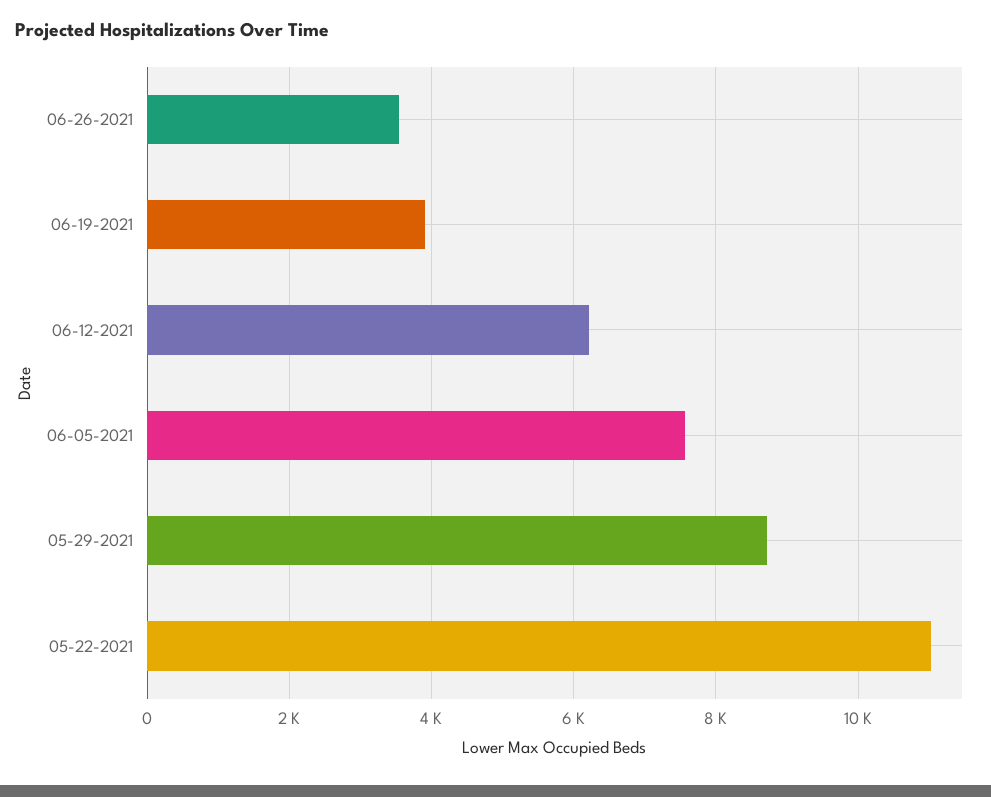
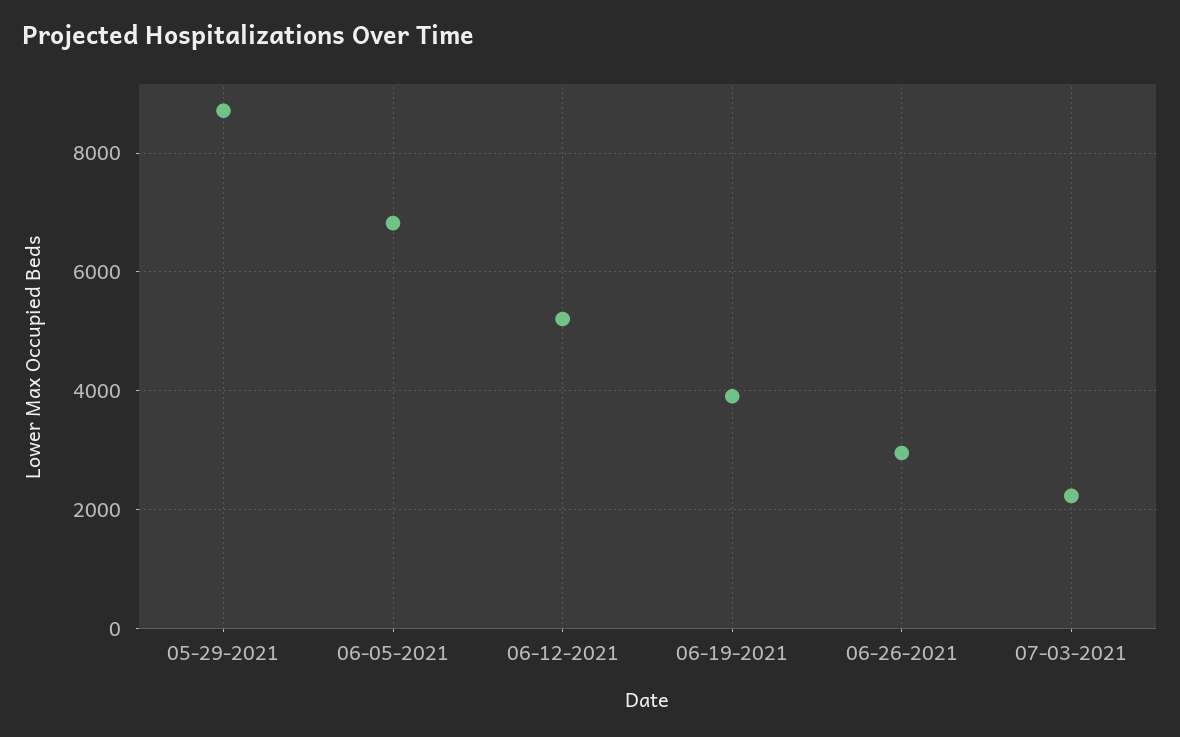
06-26-2021: 3600 -> 3000
06-12-2021: 6200 -> 5200
06-05-2021: 7600 -> 6800
05-22-2021: 11000 -> none
07-03-2021: none -> 2200

